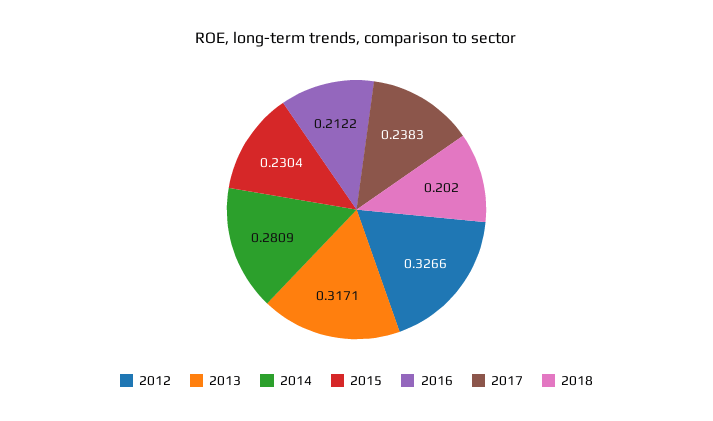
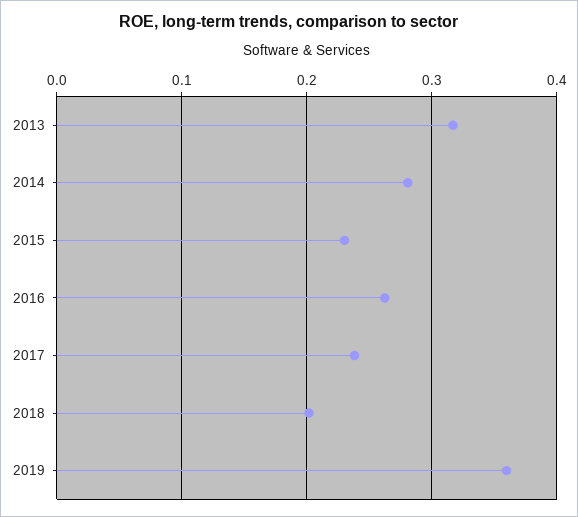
2012: 0.3266 -> none
2016: 0.2122 -> 0.26
2019: none -> 0.36

